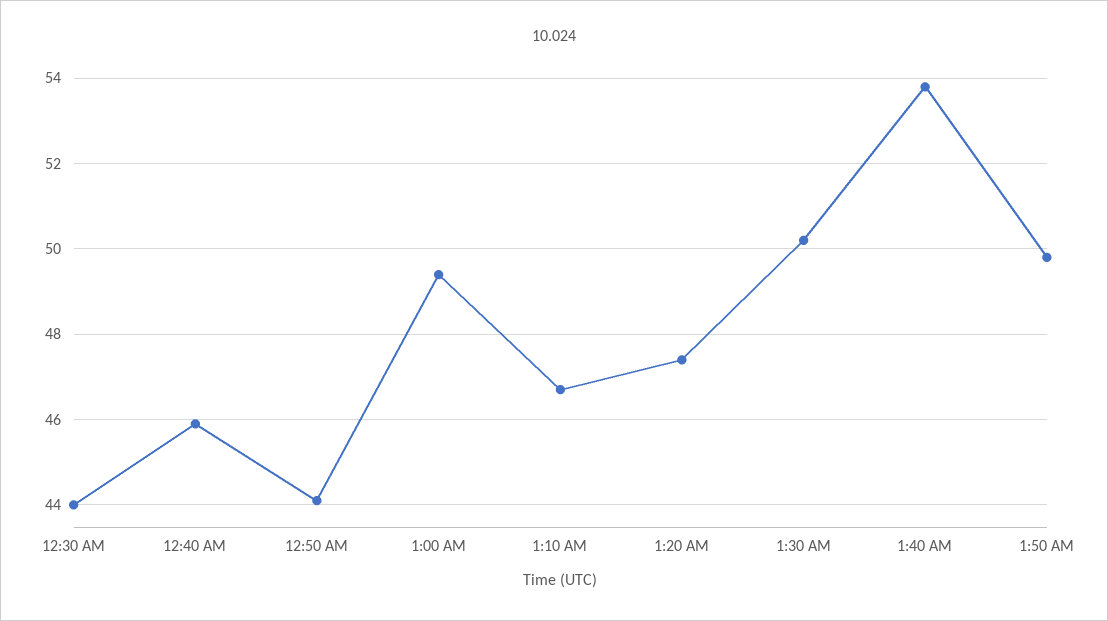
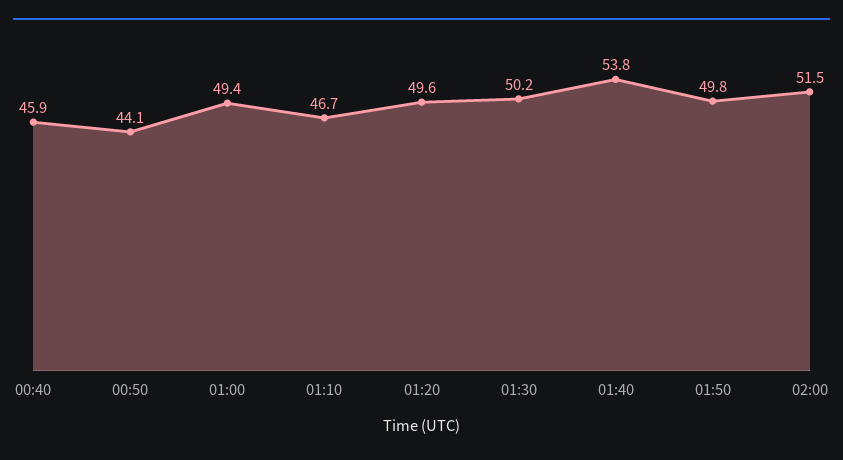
12:30 AM: 44 -> none
1:20 AM: 47.5 -> 49.6
02:00: none -> 51.5

